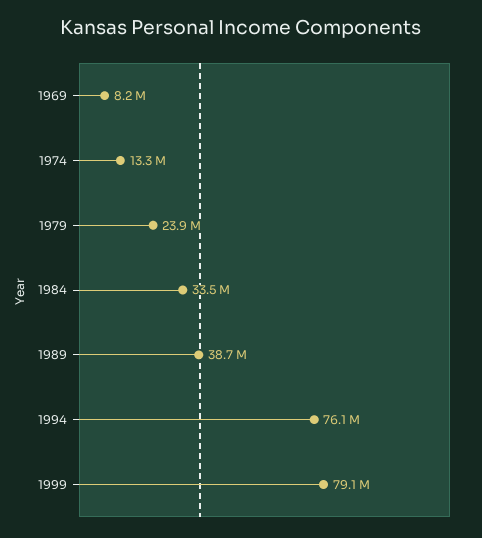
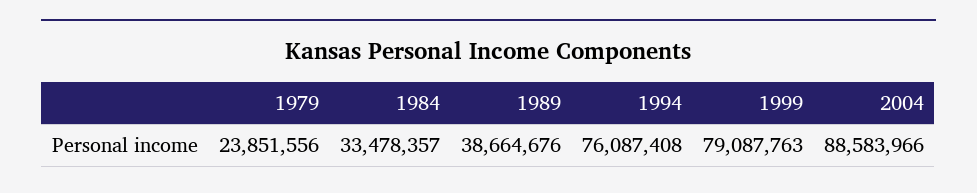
1969: 8200000 -> none
1974: 13300000 -> none
2004: none -> 88583966

